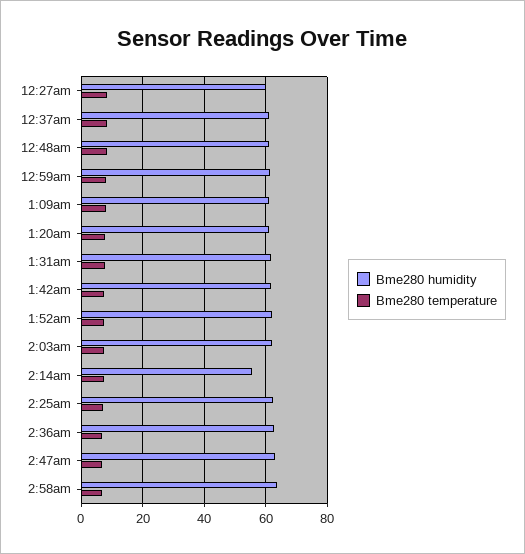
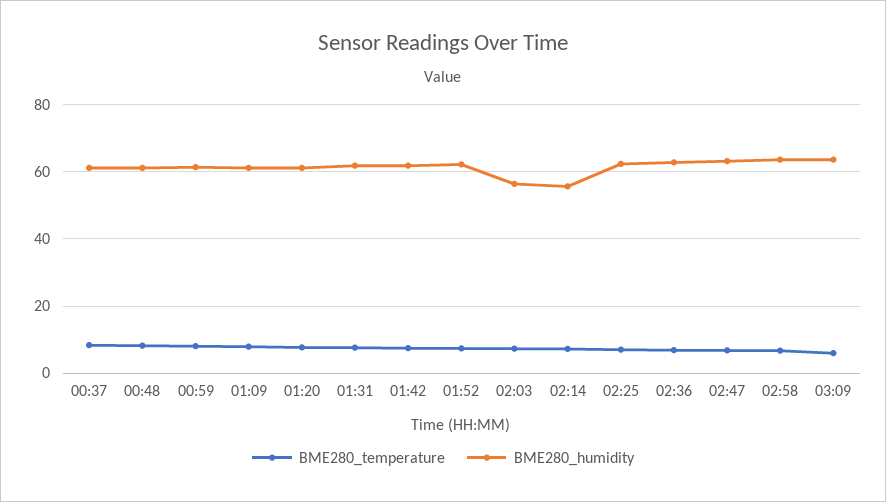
Bme280 humidity, 12:27am: 60 -> none
Bme280 temperature, 12:27am: 8 -> none
Bme280 humidity, 2:03am: 62 -> 56
Bme280 temperature, 03:09: none -> 6
Bme280 humidity, 03:09: none -> 64

